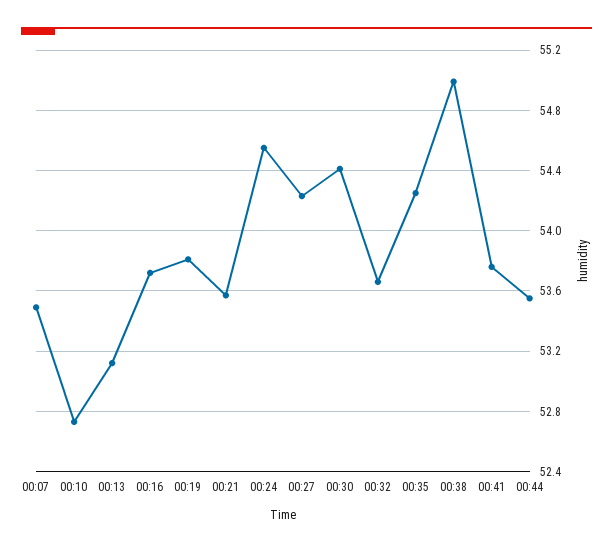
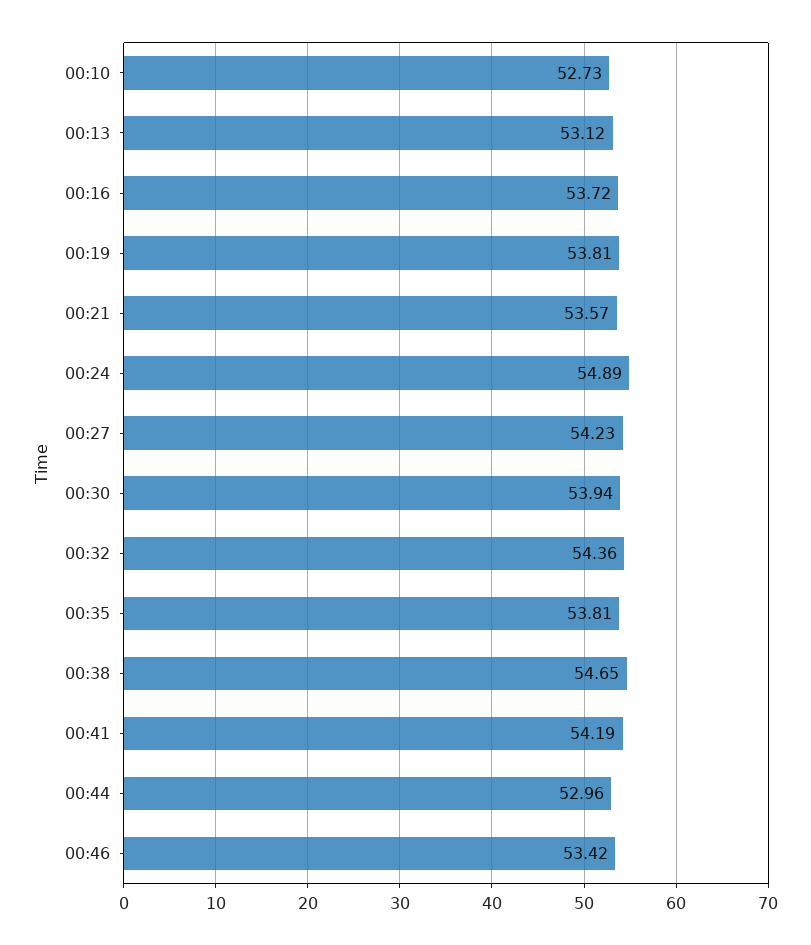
00:07: 53.5 -> none
00:24: 54.55 -> 54.89
00:30: 54.4 -> 53.94
00:32: 53.65 -> 54.36
00:35: 54.25 -> 53.81
00:38: 55 -> 54.65
00:41: 53.75 -> 54.19
00:44: 53.55 -> 52.96
00:46: none -> 53.42

